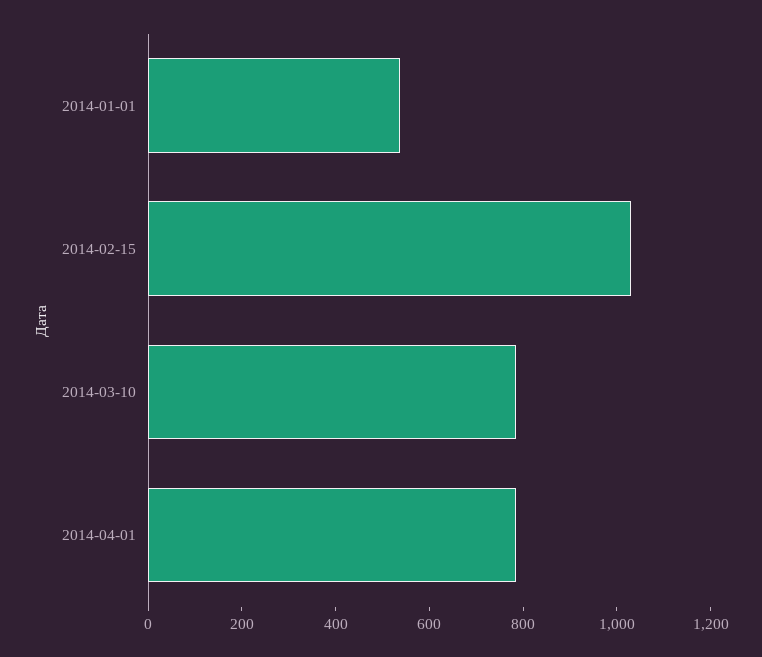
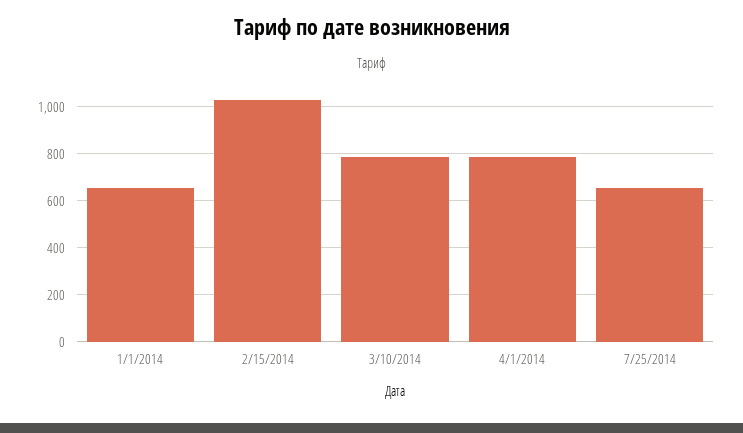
2014-01-01: 550 -> 650
7/25/2014: none -> 650

